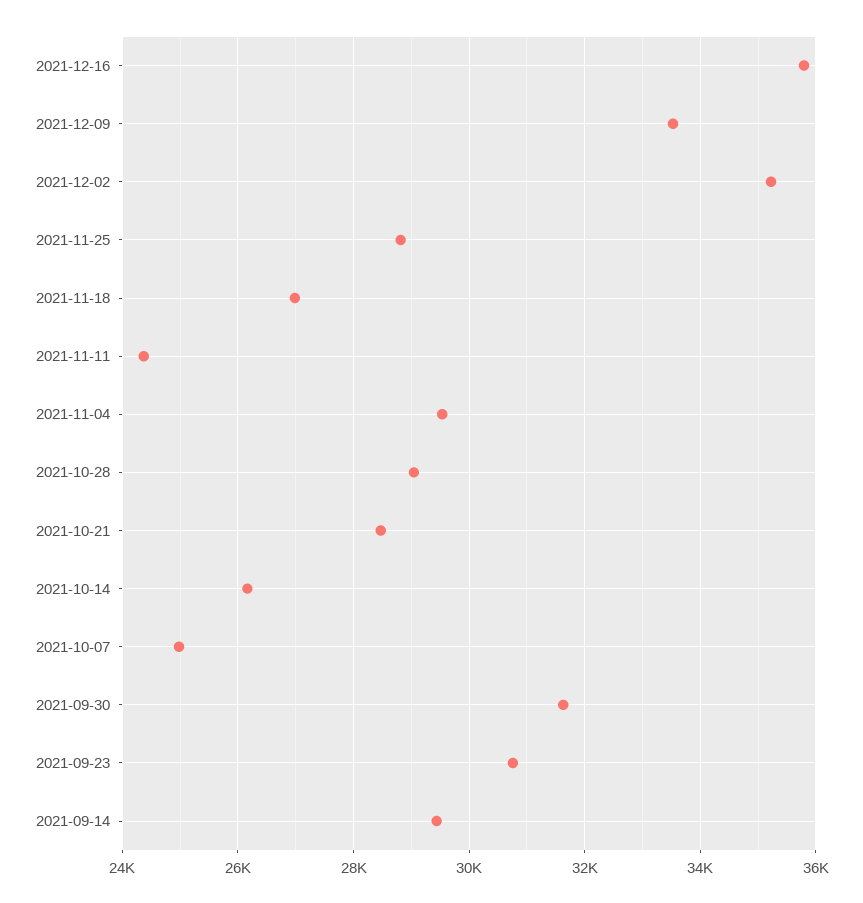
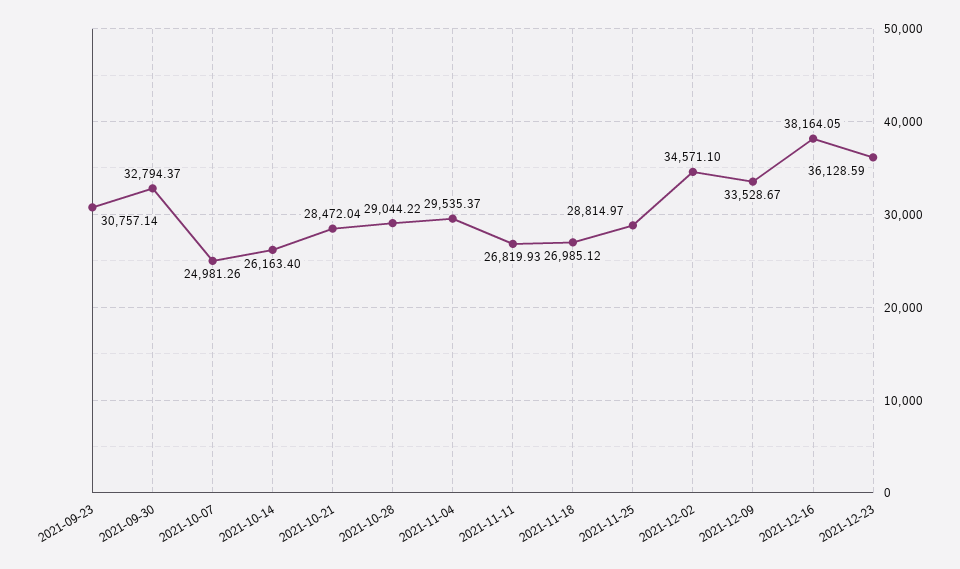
2021-12-16: 35800 -> 38164.05
2021-12-02: 35200 -> 34571.1
2021-11-11: 24400 -> 26819.93
2021-09-30: 31600 -> 32794.37
2021-09-14: 29400 -> none
2021-12-23: none -> 36128.59

